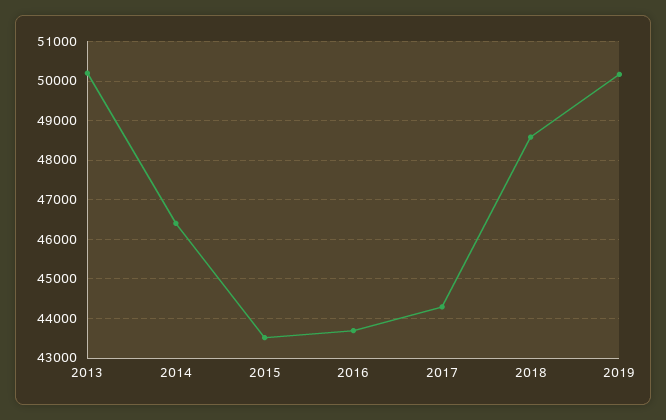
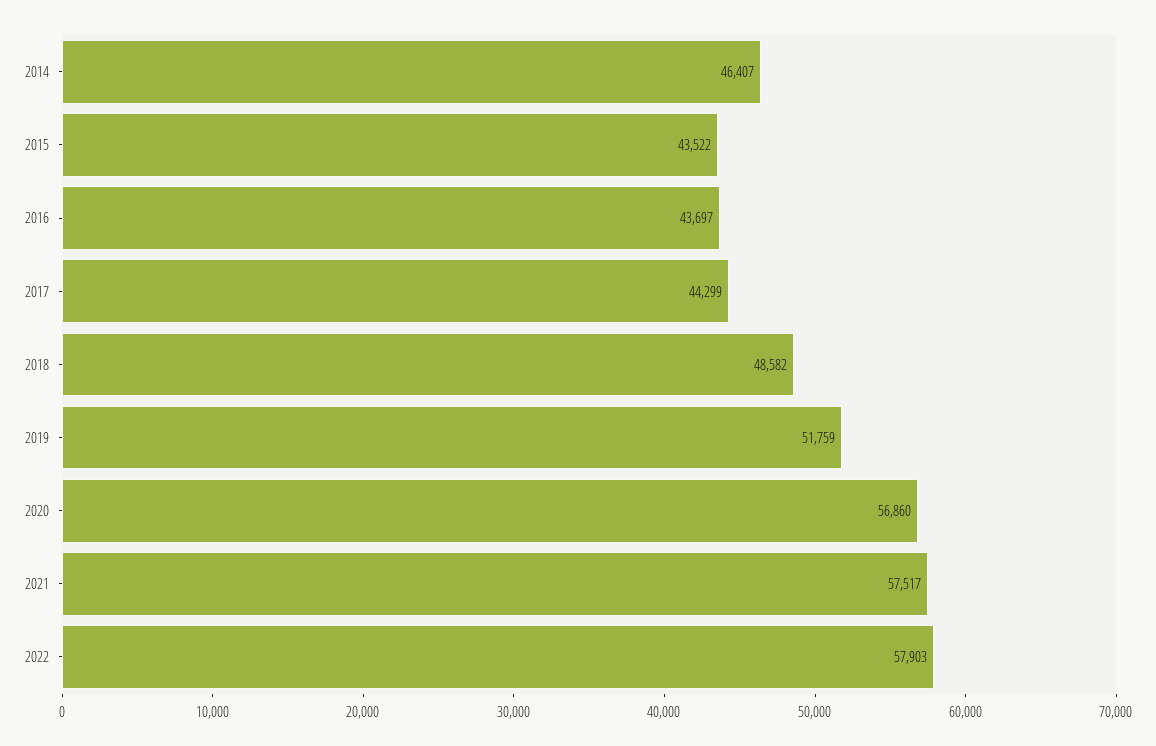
2013: 50200 -> none
2019: 50200 -> 51759
2020: none -> 56860
2021: none -> 57517
2022: none -> 57903

